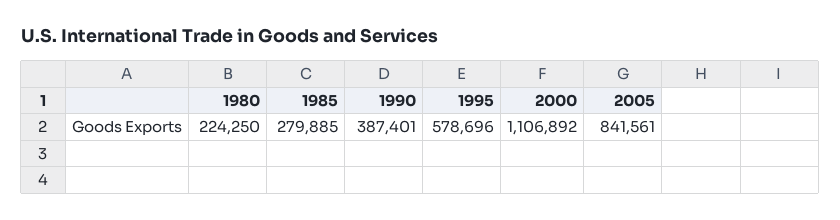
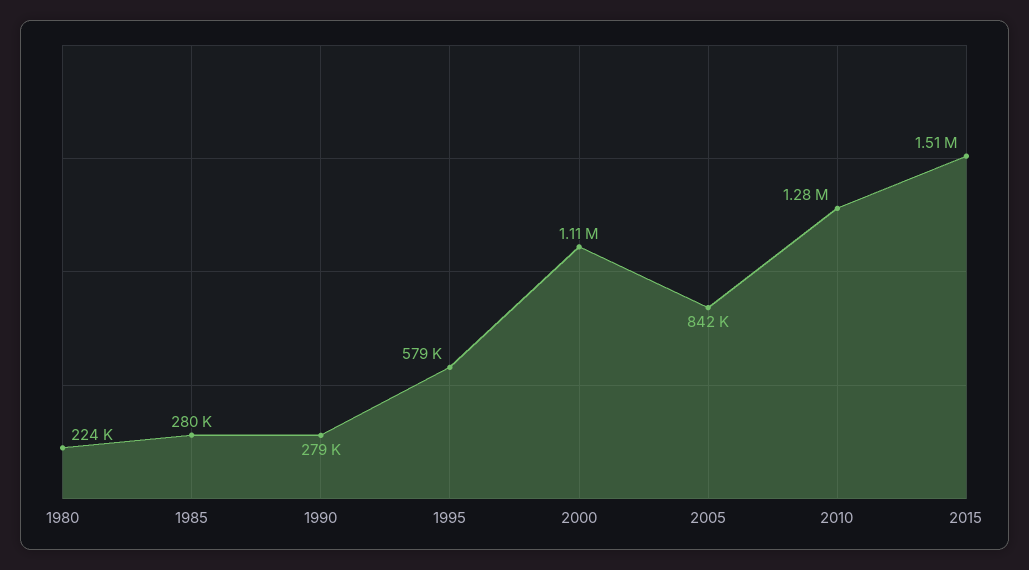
1990: 387401 -> 279000
2010: none -> 1280000
2015: none -> 1510000

